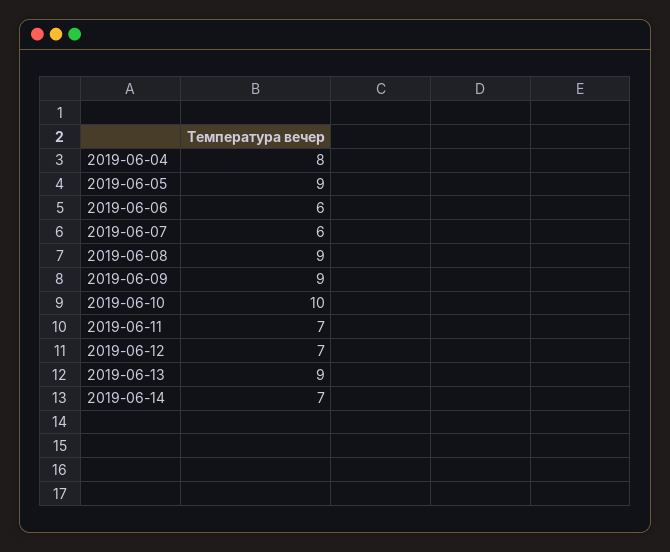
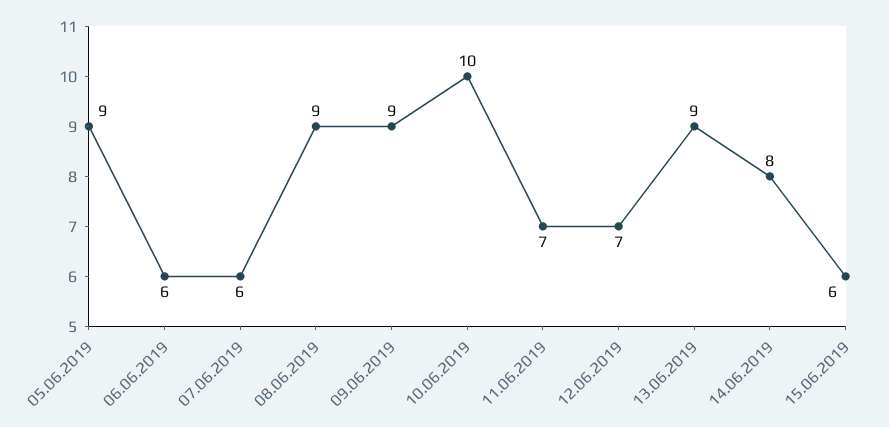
2019-06-04: 8 -> none
2019-06-14: 7 -> 8
15.06.2019: none -> 6

